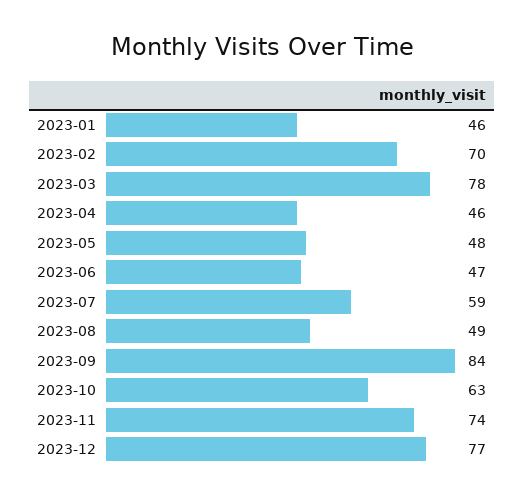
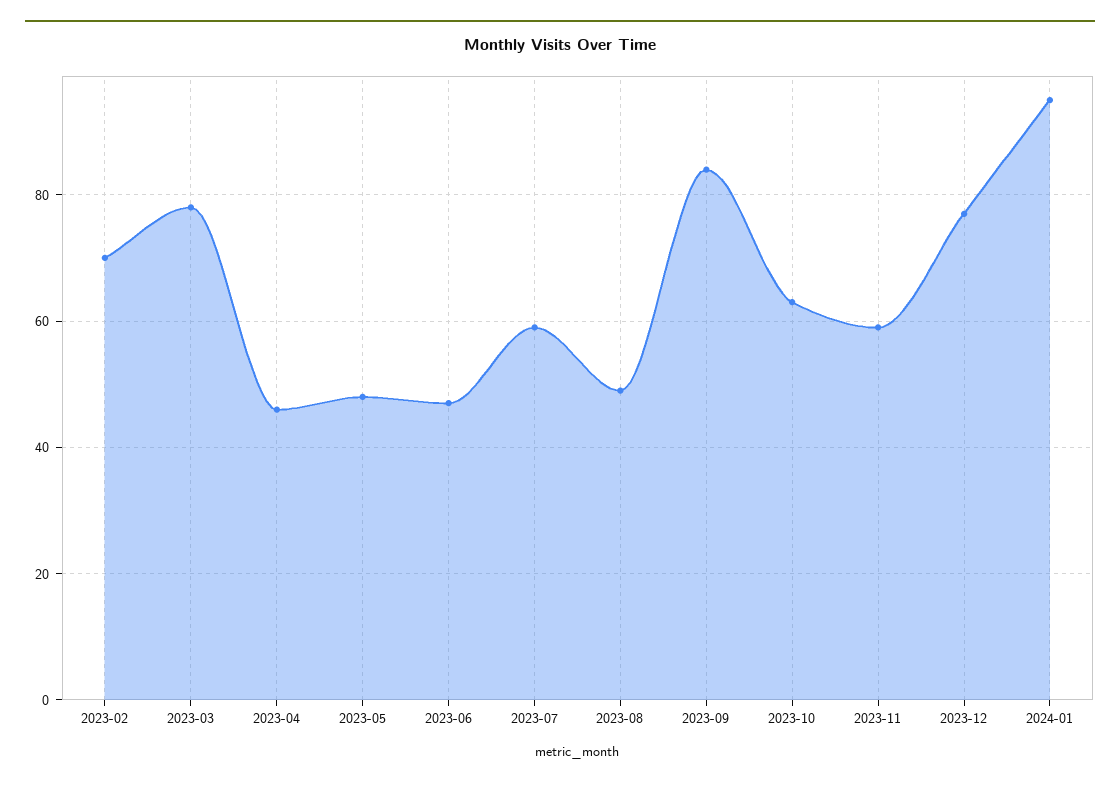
2023-01: 46 -> none
2023-11: 74 -> 60
2024-01: none -> 95

